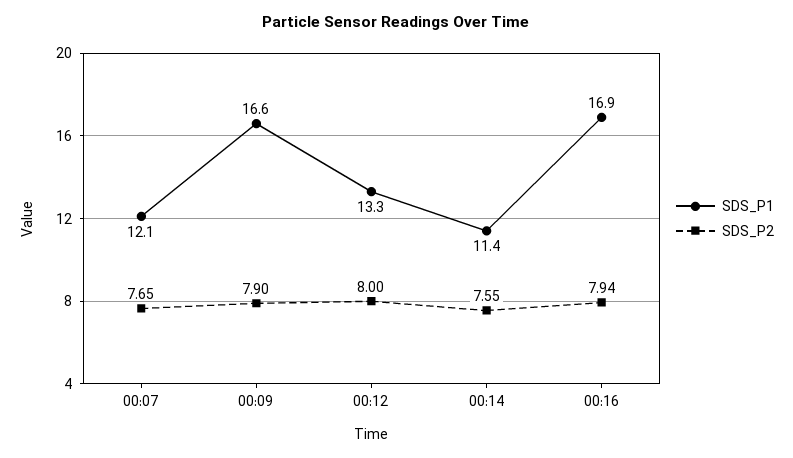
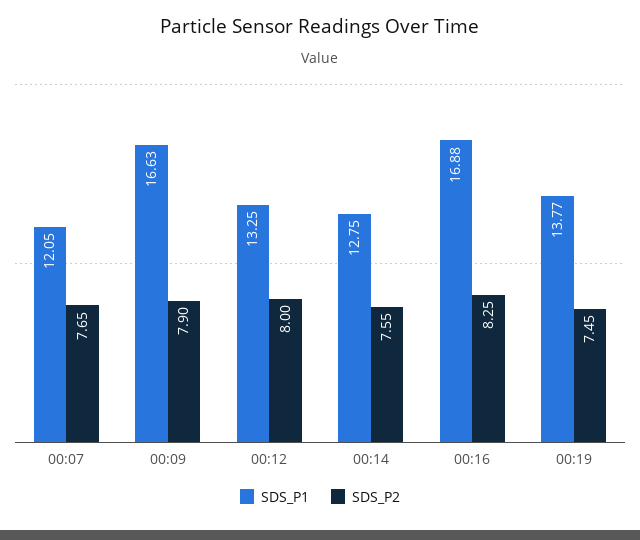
SDS_P1, 00:14: 11.4 -> 12.75
SDS_P2, 00:16: 7.94 -> 8.25
SDS_P1, 00:19: none -> 13.77
SDS_P2, 00:19: none -> 7.45

